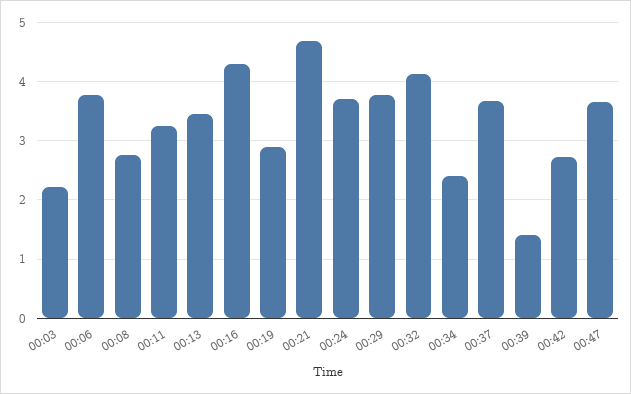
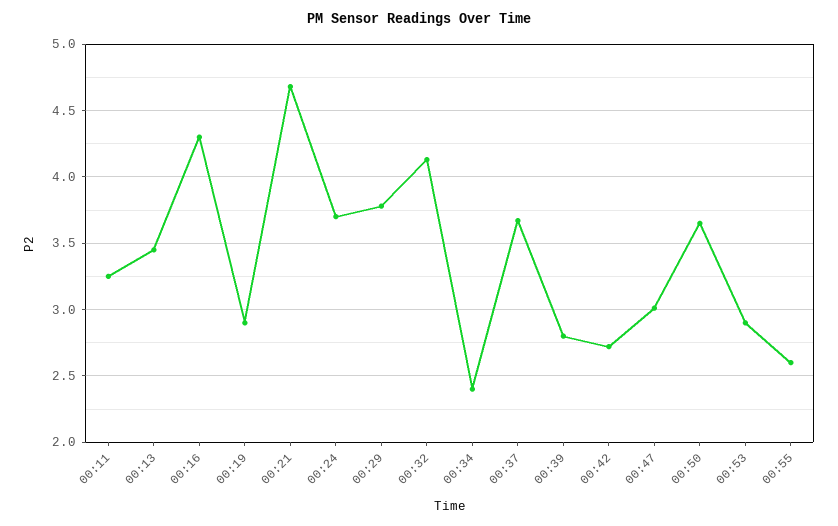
00:03: 2.2 -> none
00:06: 3.8 -> none
00:08: 2.8 -> none
00:39: 1.4 -> 2.8
00:47: 3.6 -> 3
00:50: none -> 3.65
00:53: none -> 2.9
00:55: none -> 2.6

